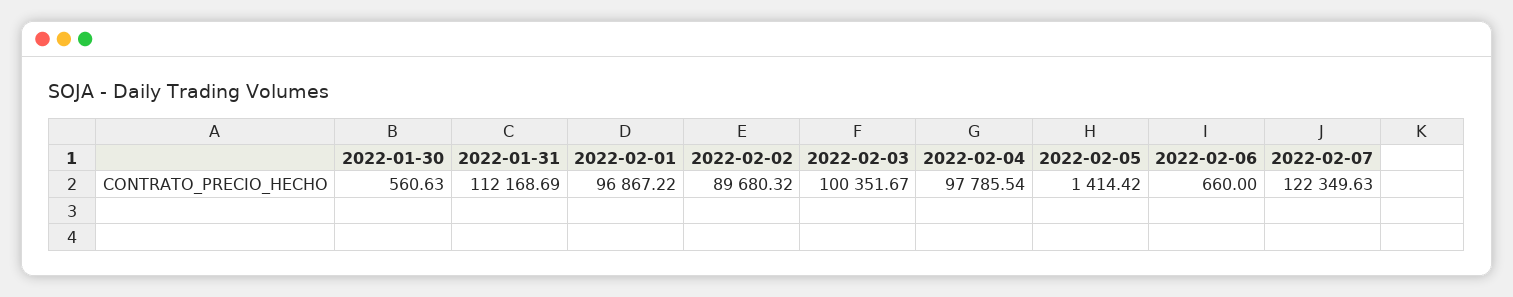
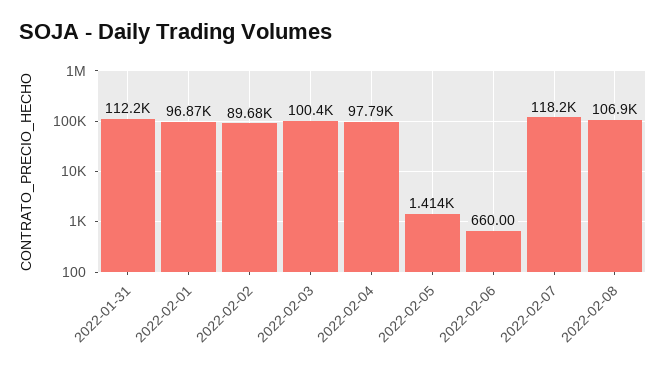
2022-01-30: 560.63 -> none
2022-02-07: 122349.63 -> 118200
2022-02-08: none -> 106900

